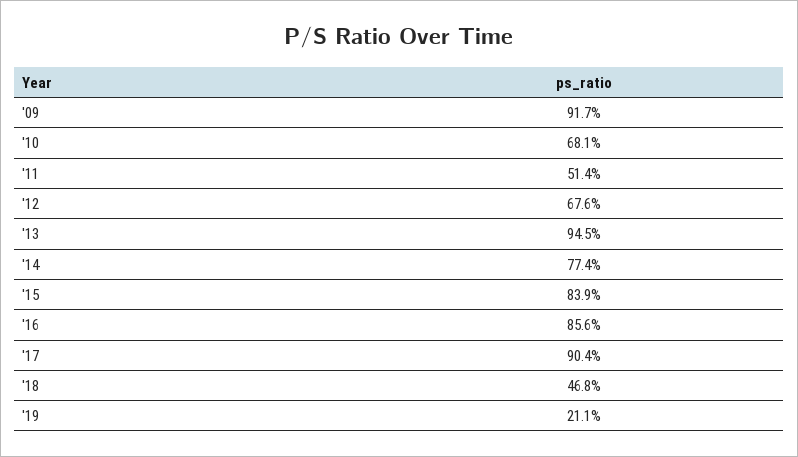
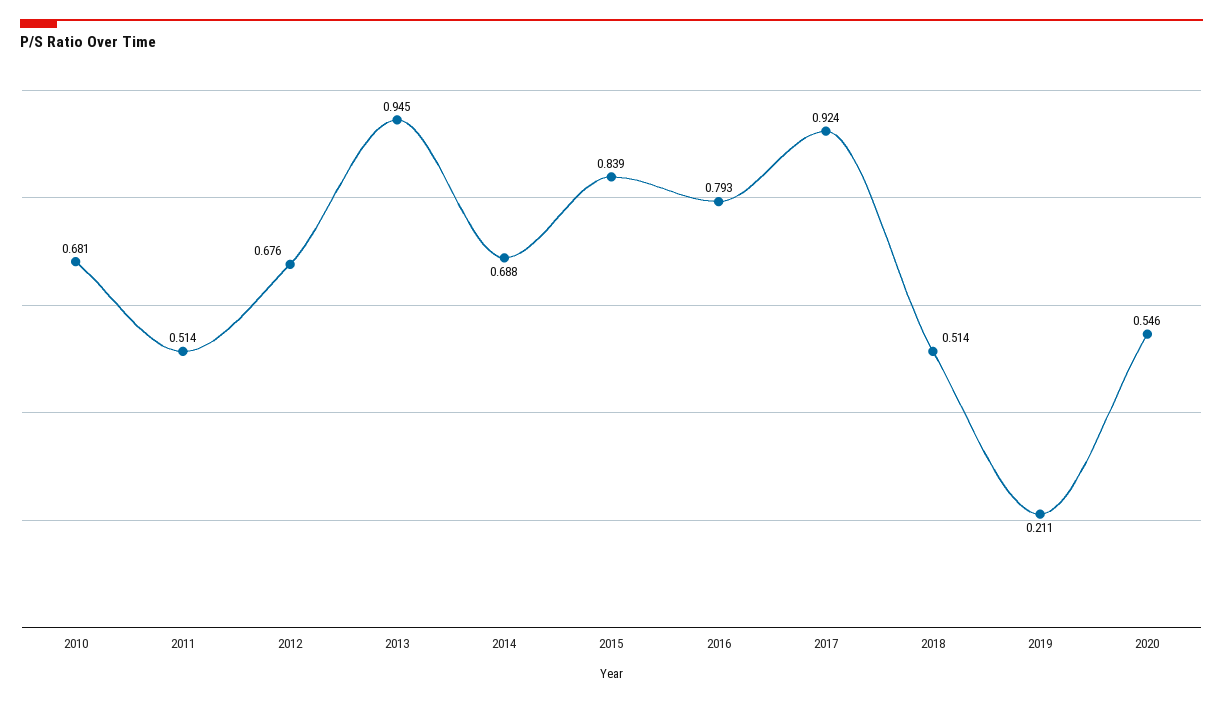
'09: 0.917 -> none
'14: 0.774 -> 0.688
'16: 0.856 -> 0.793
'17: 0.904 -> 0.924
'18: 0.468 -> 0.514
2020: none -> 0.546

